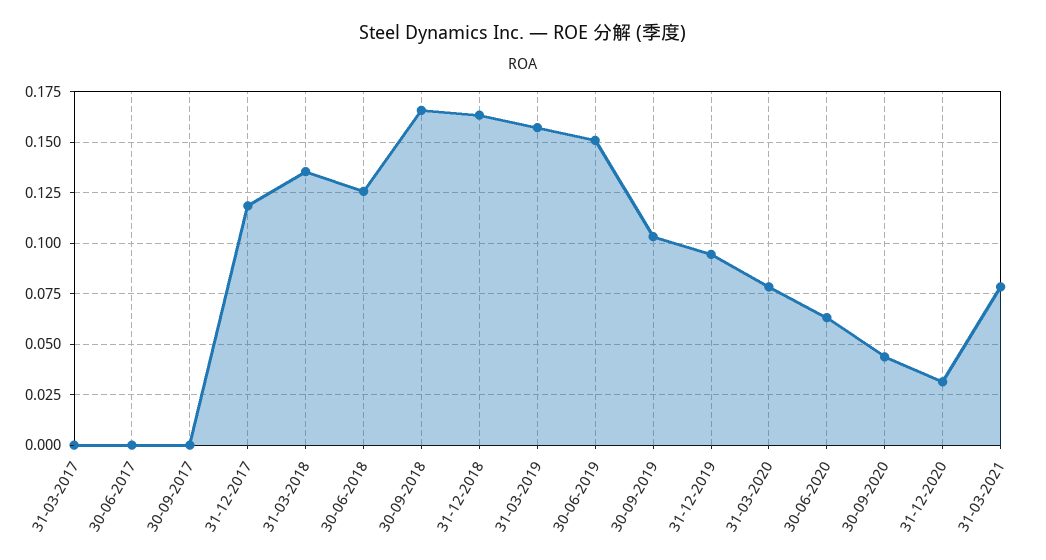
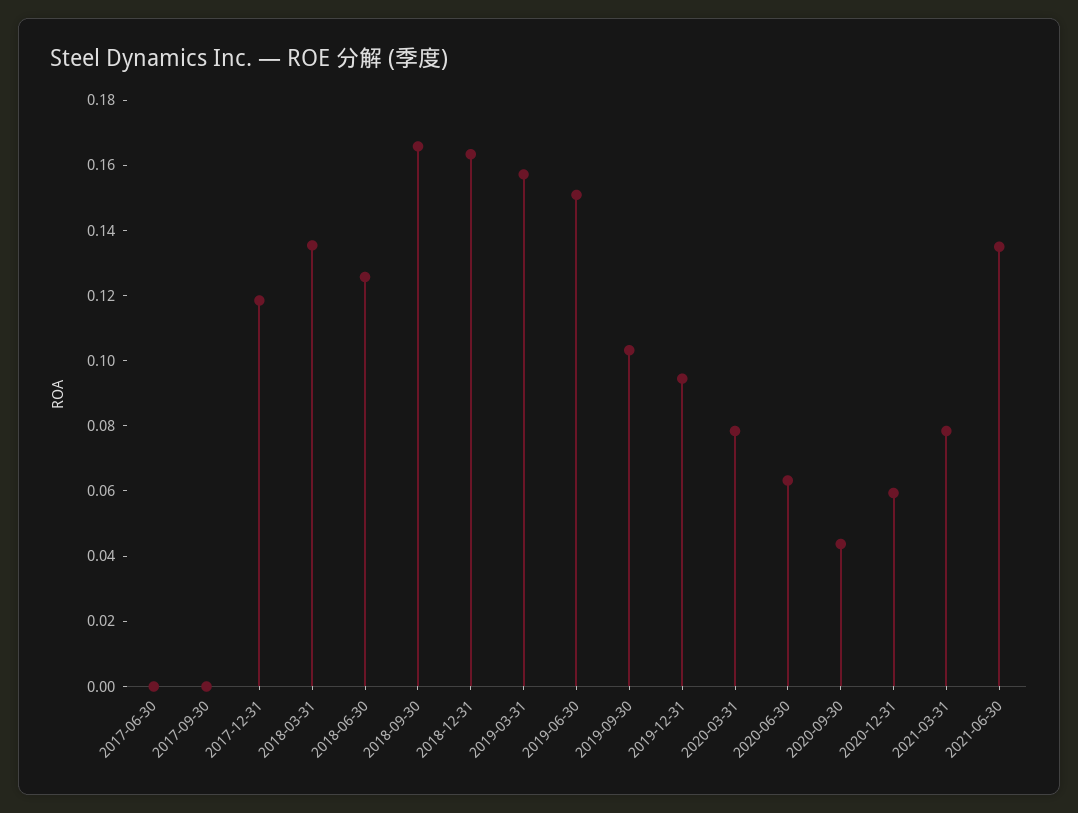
31-03-2017: 0 -> none
31-12-2020: 0.03 -> 0.06
2021-06-30: none -> 0.135

